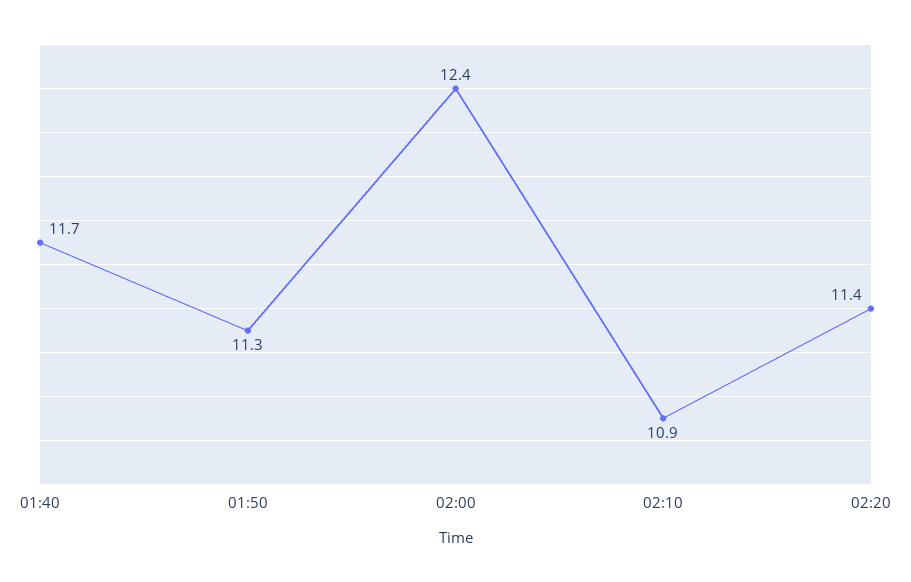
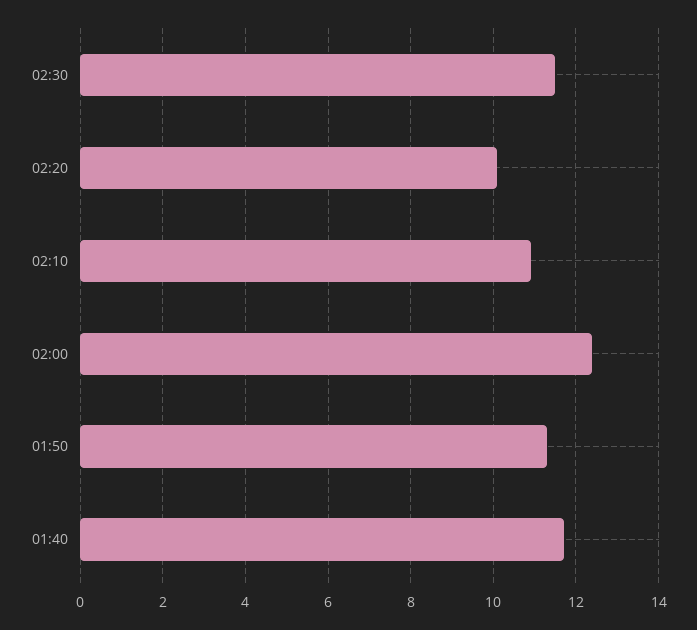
02:20: 11.4 -> 10
02:30: none -> 11.5

